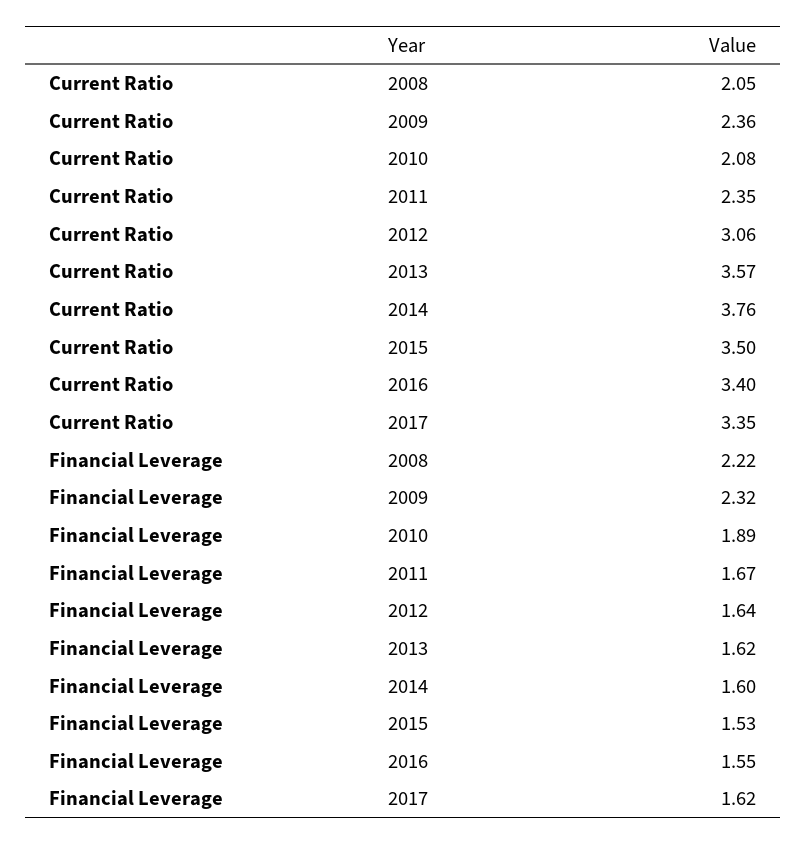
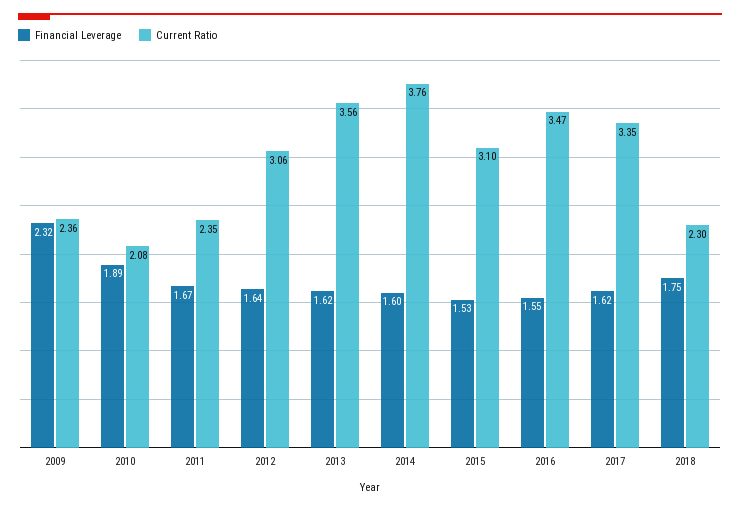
Current Ratio, 2008: 2.05 -> none
Current Ratio, 2013: 3.57 -> 3.56
Current Ratio, 2015: 3.5 -> 3.1
Current Ratio, 2016: 3.4 -> 3.47
Financial Leverage, 2008: 2.22 -> none
Financial Leverage, 2018: none -> 1.75
Current Ratio, 2018: none -> 2.3

